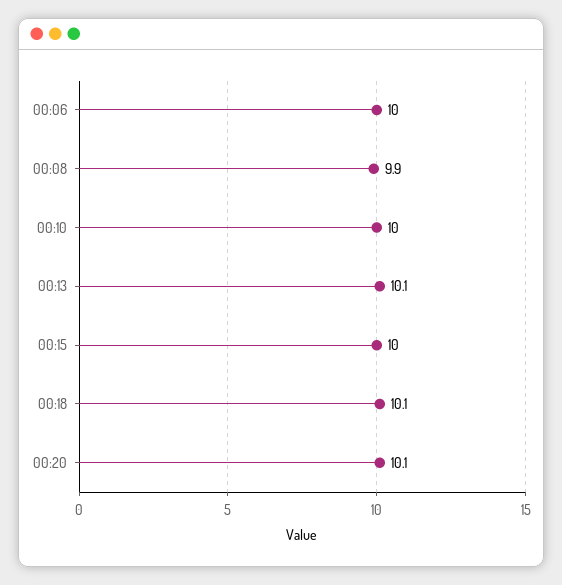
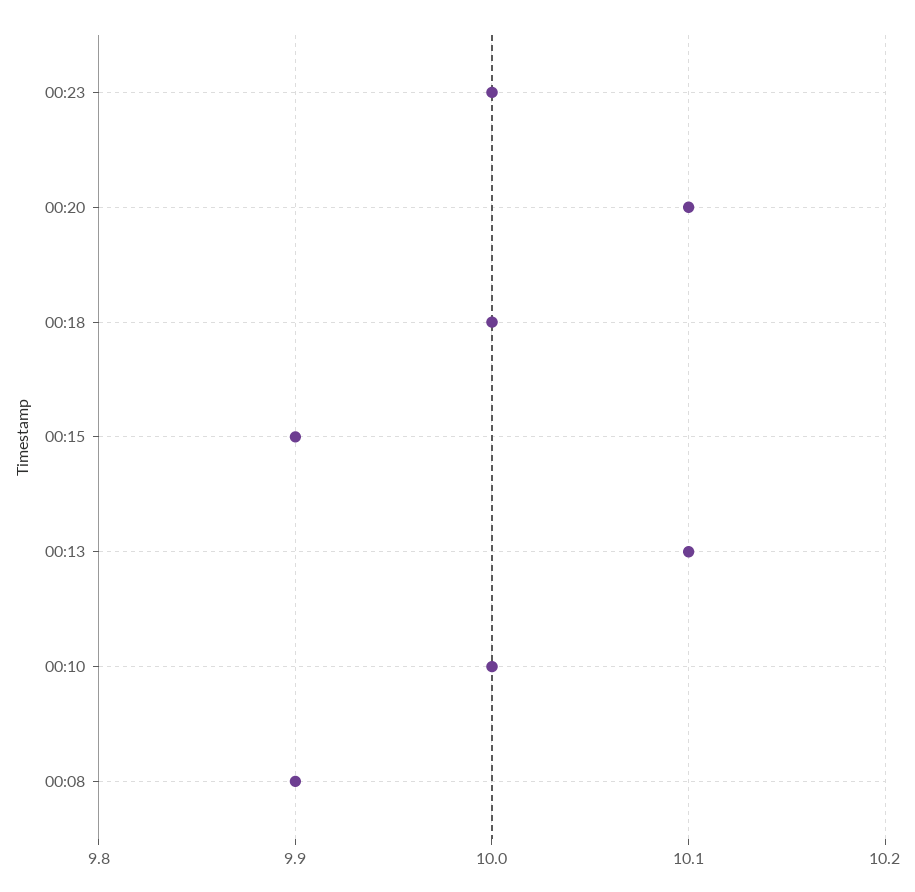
00:06: 10 -> none
00:15: 10 -> 9.9
00:18: 10.1 -> 10
00:23: none -> 10

